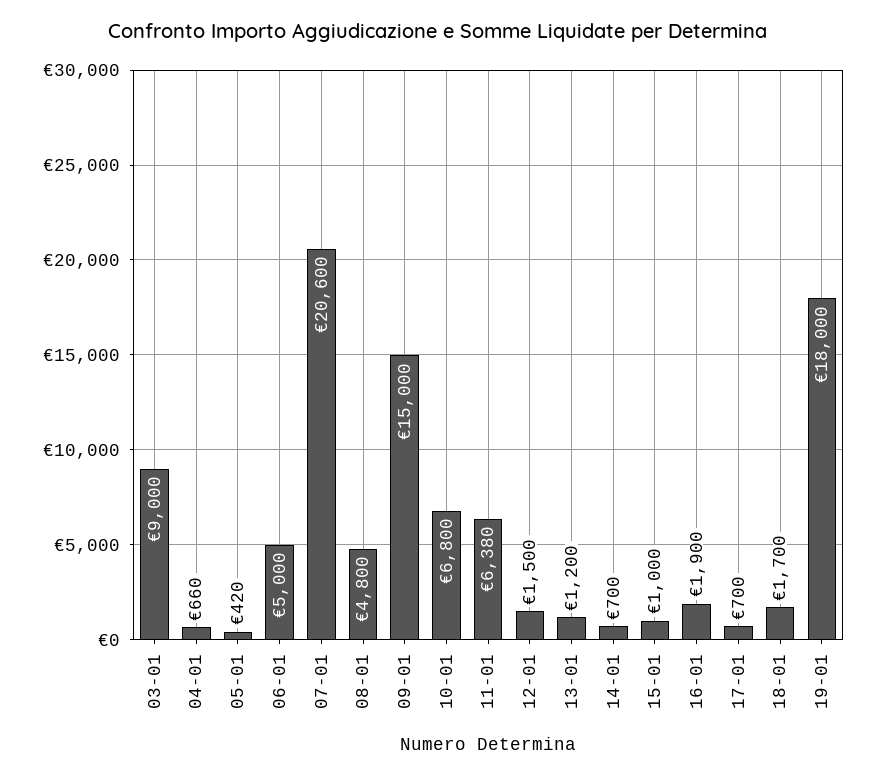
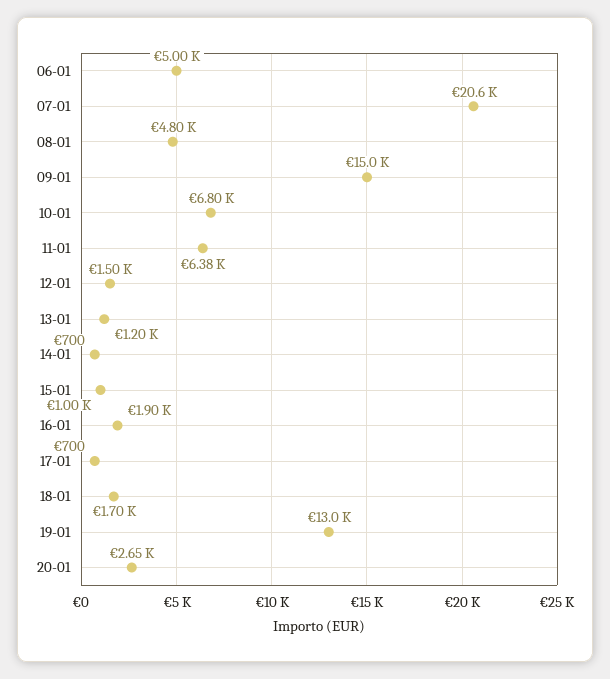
03-01: 9000 -> none
04-01: 660 -> none
05-01: 420 -> none
19-01: 18000 -> 13000
20-01: none -> 2650

